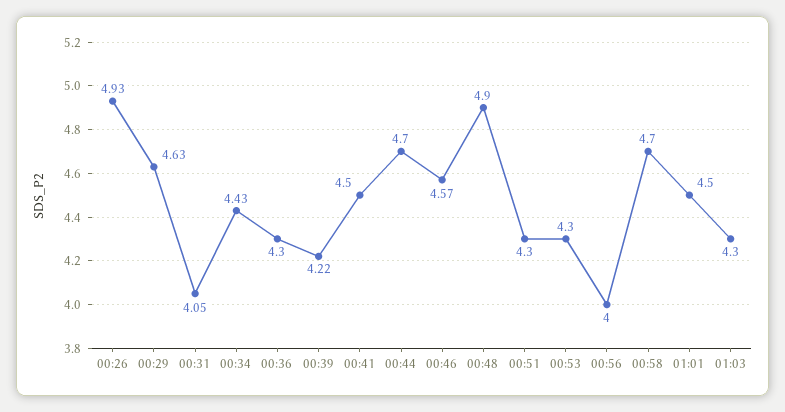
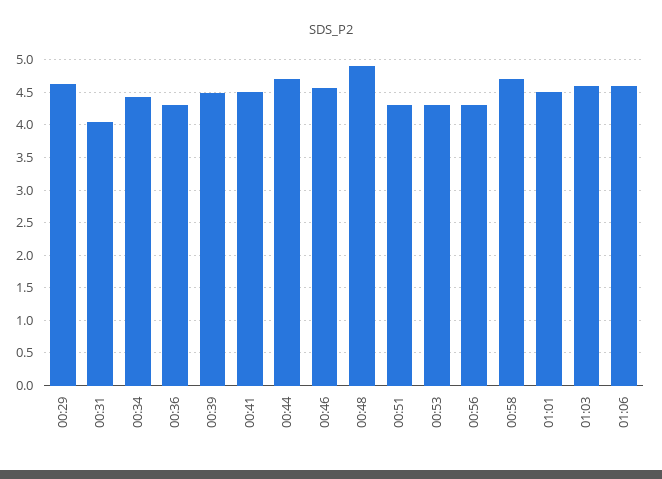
00:26: 4.93 -> none
00:39: 4.22 -> 4.5
00:56: 4 -> 4.3
01:03: 4.3 -> 4.6
01:06: none -> 4.6

